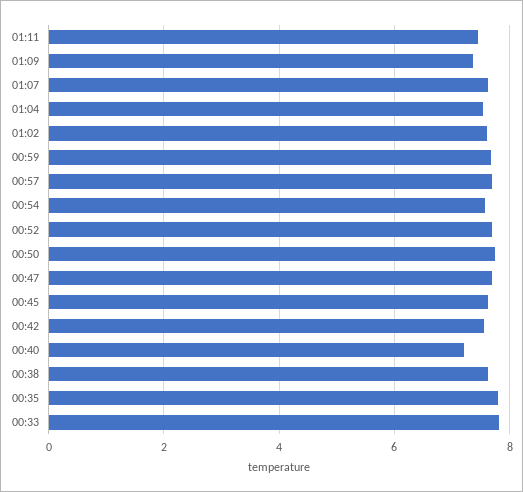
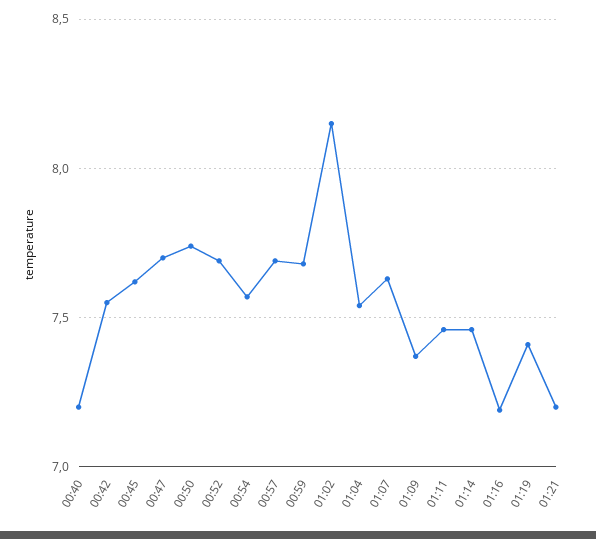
01:02: 7.6 -> 8.15
00:38: 7.6 -> none
00:35: 7.8 -> none
00:33: 7.8 -> none
01:14: none -> 7.45
01:16: none -> 7.2
01:19: none -> 7.4
01:21: none -> 7.2

